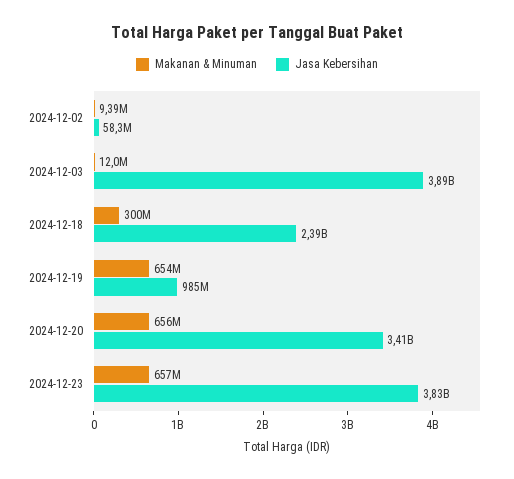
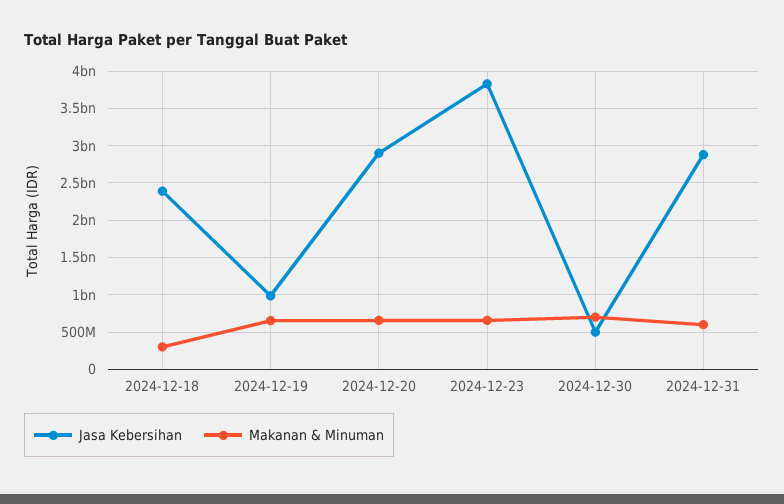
Makanan & Minuman, 2024-12-02: 9390000 -> none
Jasa Kebersihan, 2024-12-02: 58300000 -> none
Makanan & Minuman, 2024-12-03: 12000000 -> none
Jasa Kebersihan, 2024-12-03: 3890000000 -> none
Jasa Kebersihan, 2024-12-20: 3410000000 -> 2900000000
Jasa Kebersihan, 2024-12-30: none -> 500000000
Makanan & Minuman, 2024-12-30: none -> 700000000
Jasa Kebersihan, 2024-12-31: none -> 2900000000
Makanan & Minuman, 2024-12-31: none -> 600000000

